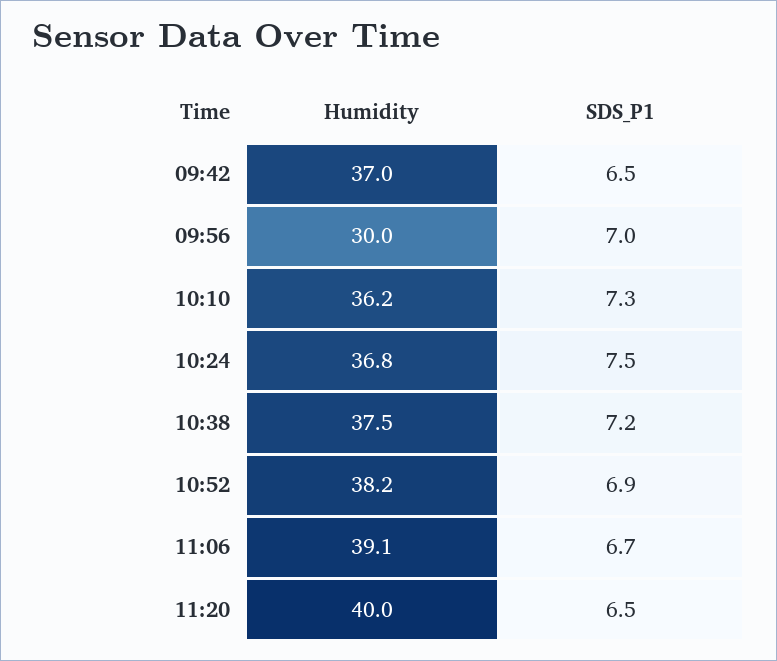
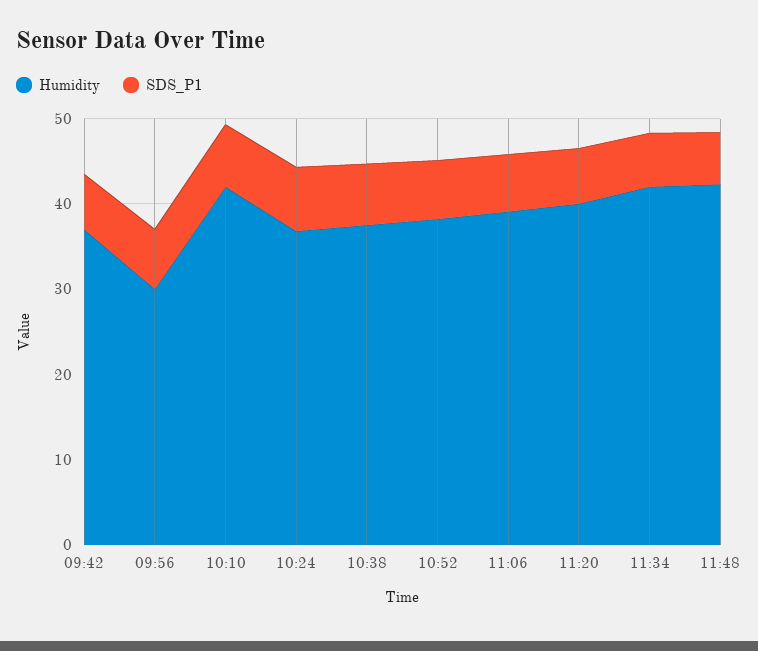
Humidity, 10:10: 36.2 -> 42
Humidity, 11:34: none -> 42
SDS_P1, 11:34: none -> 6
Humidity, 11:48: none -> 42
SDS_P1, 11:48: none -> 6

